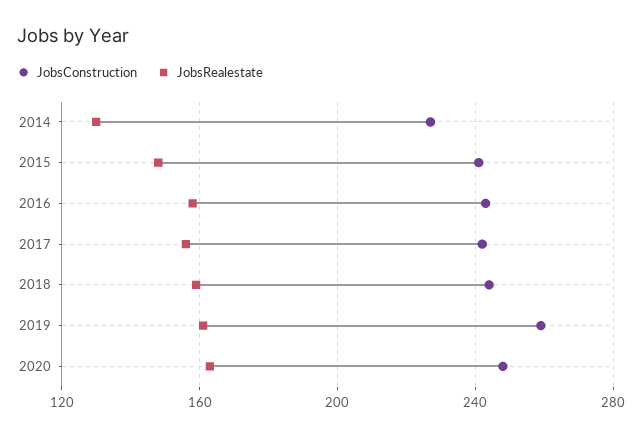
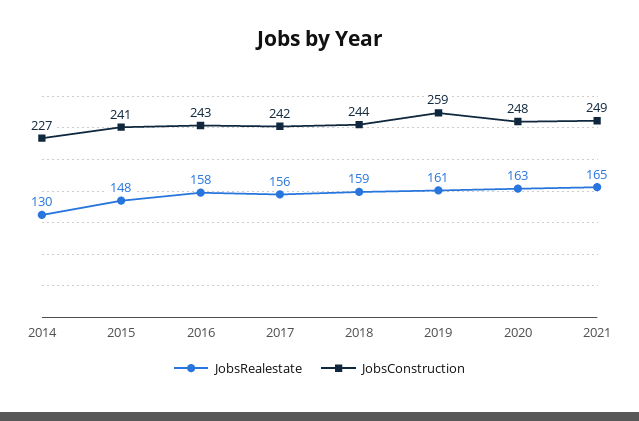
JobsRealestate, 2021: none -> 165
JobsConstruction, 2021: none -> 249

